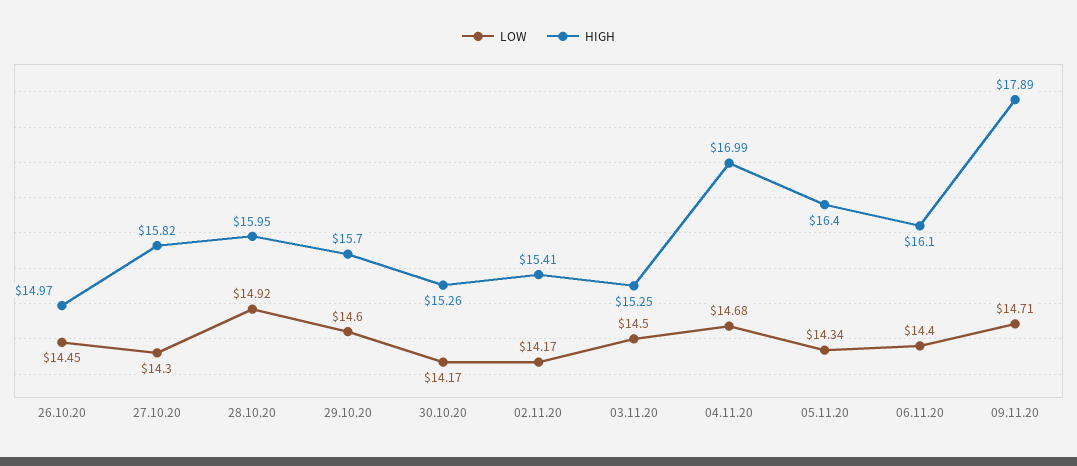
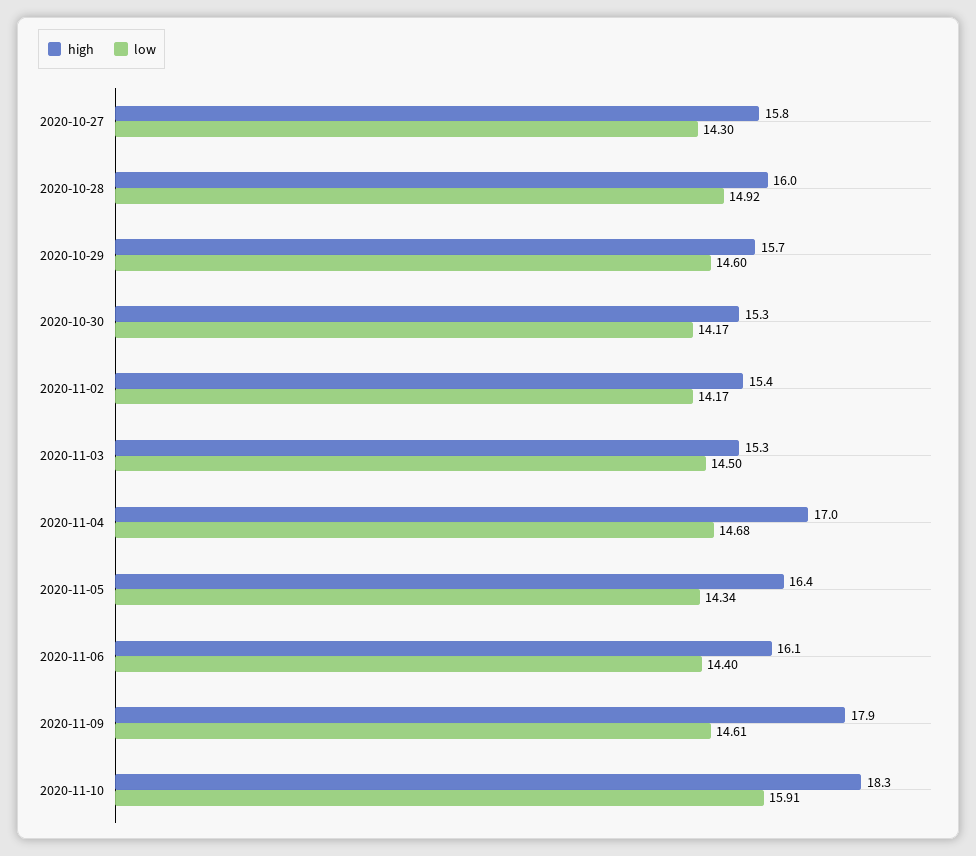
LOW, 26.10.20: 14.45 -> none
HIGH, 26.10.20: 14.97 -> none
LOW, 09.11.20: 14.71 -> 14.61
HIGH, 2020-11-10: none -> 18.3
LOW, 2020-11-10: none -> 15.91

